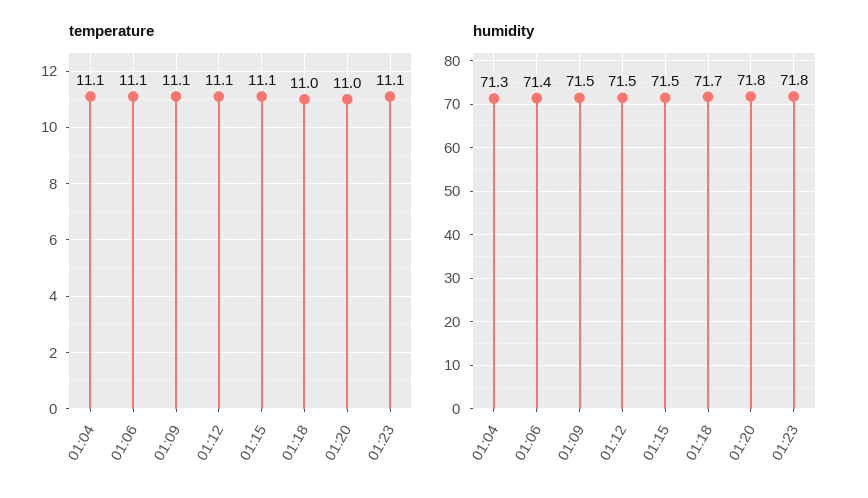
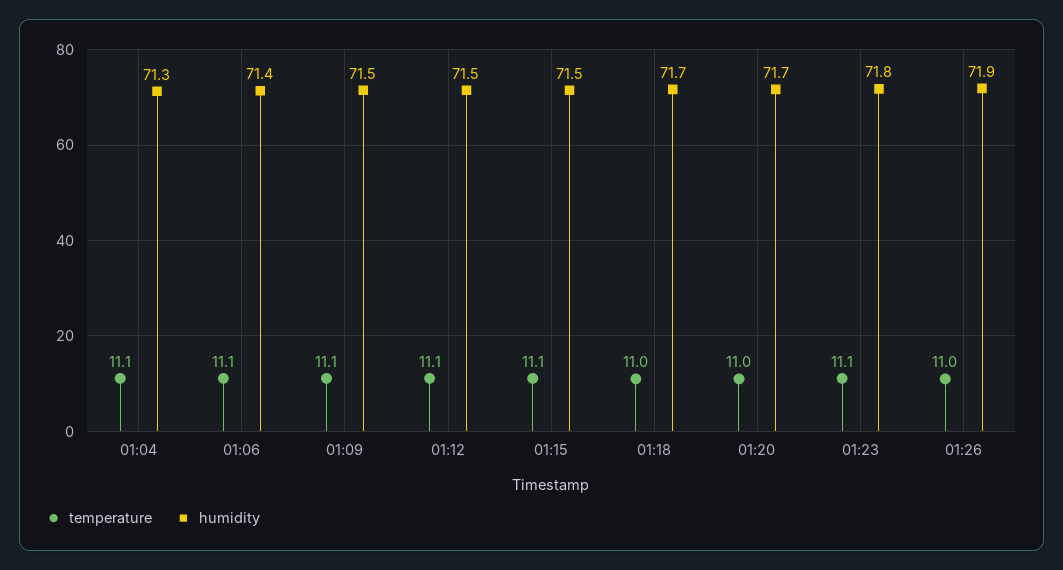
humidity, 01:20: 71.8 -> 71.7
temperature, 01:26: none -> 11
humidity, 01:26: none -> 71.9

